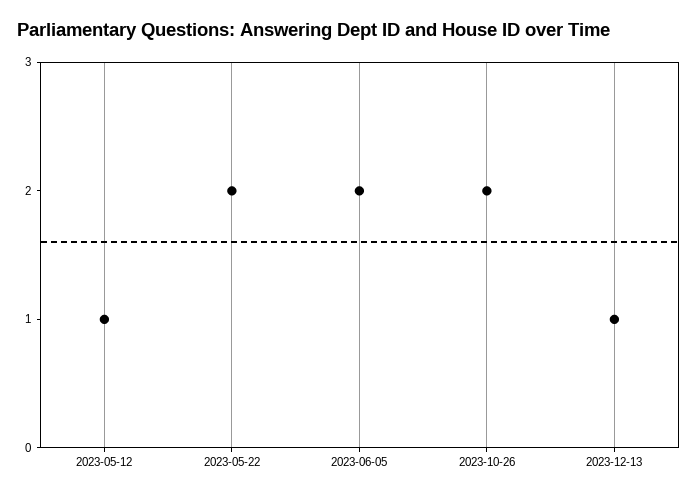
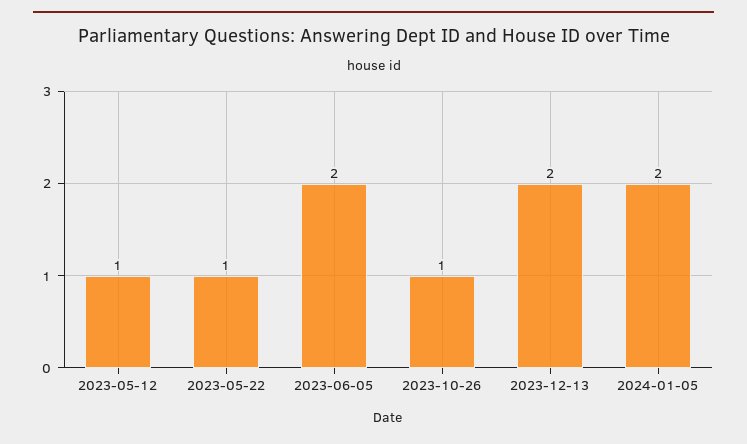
2023-05-22: 2 -> 1
2023-10-26: 2 -> 1
2023-12-13: 1 -> 2
2024-01-05: none -> 2

